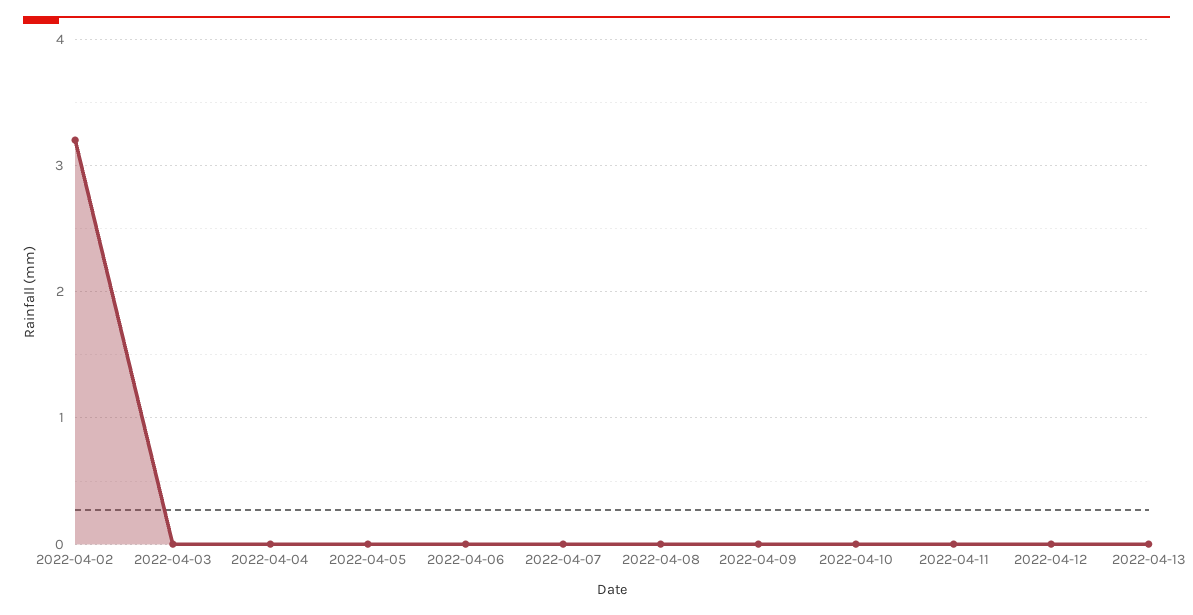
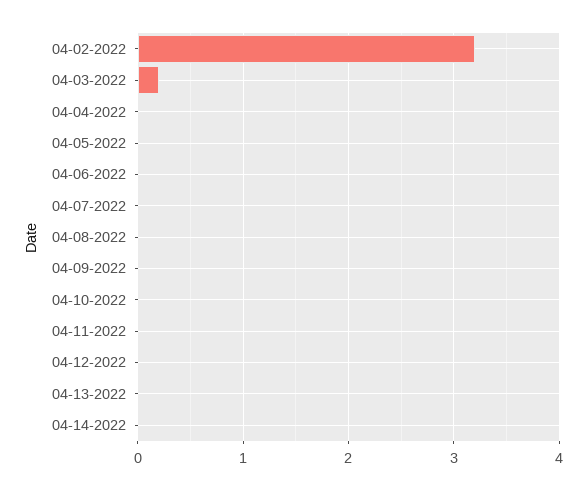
2022-04-03: 0 -> 0.2
04-14-2022: none -> 0

